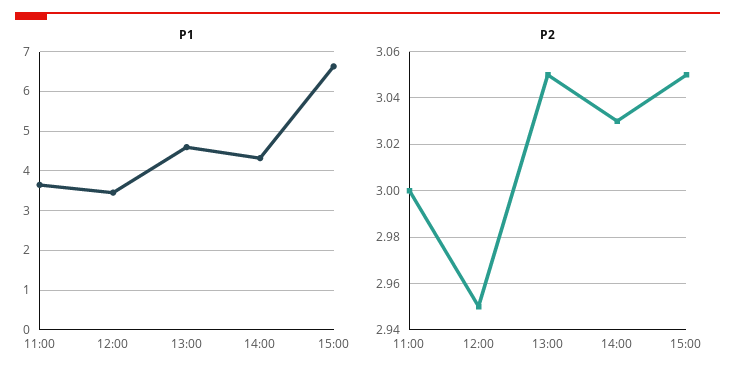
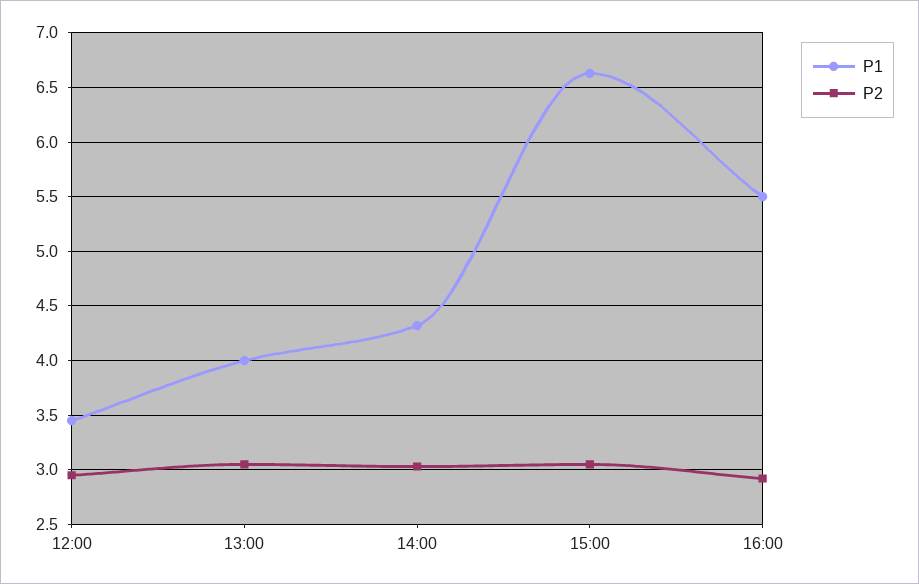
P1, 11:00: 3.6 -> none
P1, 13:00: 4.6 -> 4
P2, 11:00: 3 -> none
P1, 16:00: none -> 5.5
P2, 16:00: none -> 2.9

